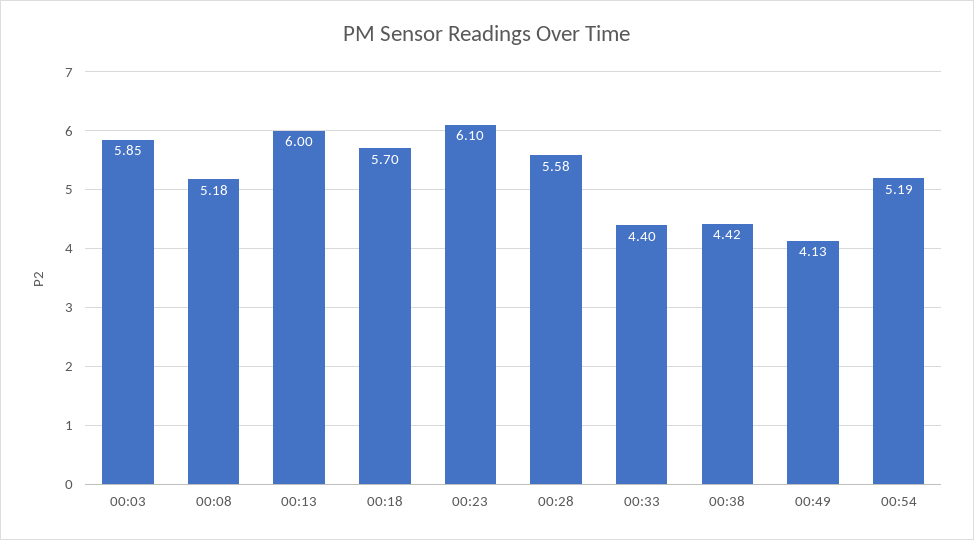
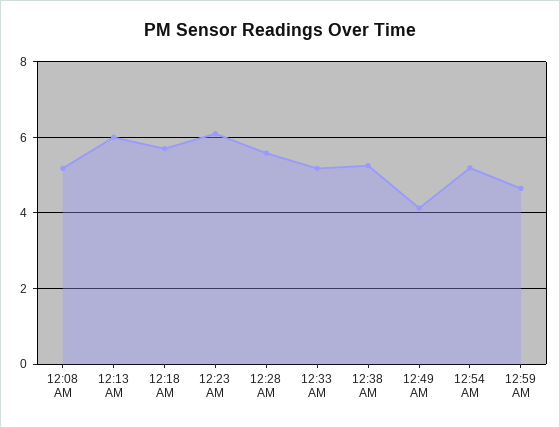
00:03: 5.85 -> none
00:33: 4.4 -> 5.2
00:38: 4.42 -> 5.2
12:59 AM: none -> 4.6

